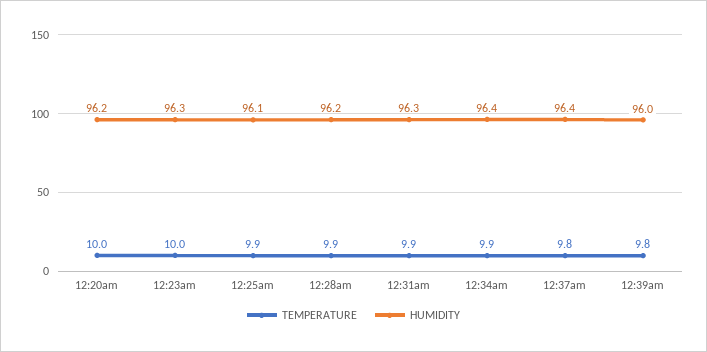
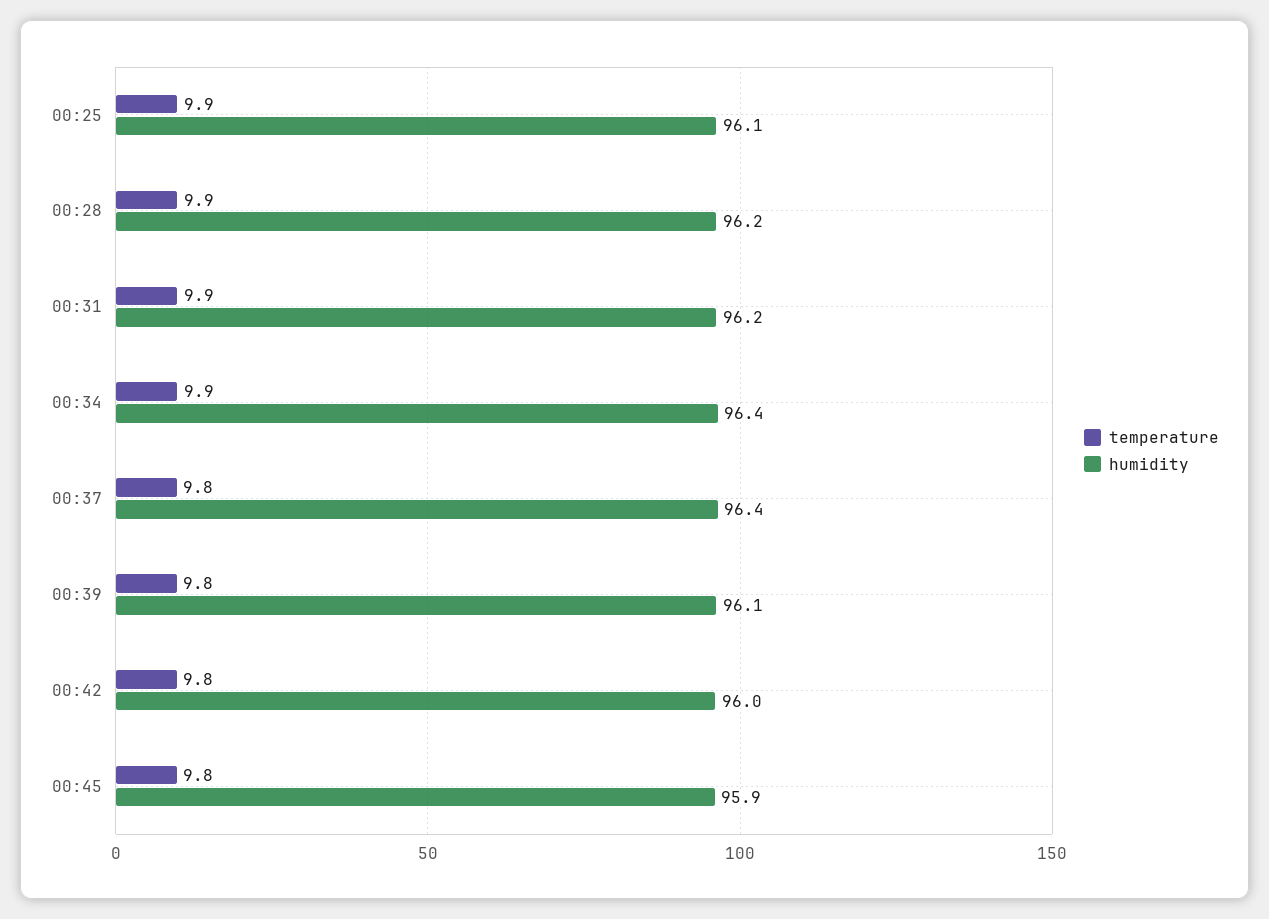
TEMPERATURE, 12:20am: 10 -> none
HUMIDITY, 12:20am: 96.2 -> none
TEMPERATURE, 12:23am: 10 -> none
HUMIDITY, 12:23am: 96.3 -> none
HUMIDITY, 12:31am: 96.3 -> 96.2
HUMIDITY, 12:39am: 96 -> 96.1
TEMPERATURE, 00:42: none -> 9.8
HUMIDITY, 00:42: none -> 96
TEMPERATURE, 00:45: none -> 9.8
HUMIDITY, 00:45: none -> 95.9

